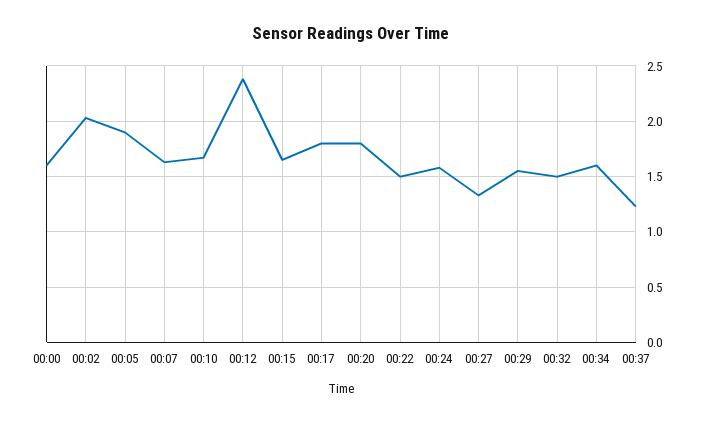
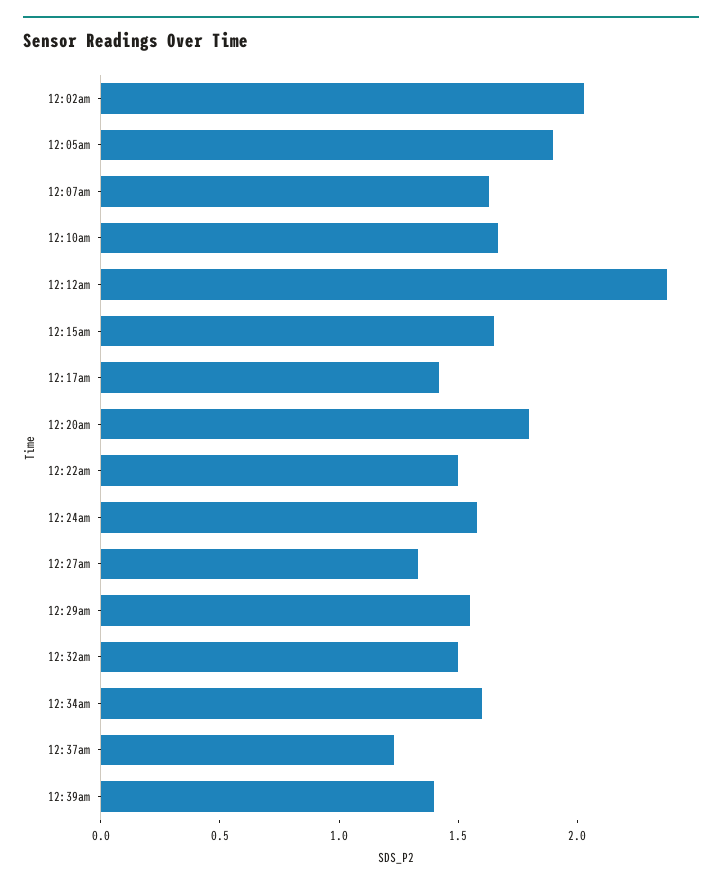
00:00: 1.6 -> none
00:17: 1.8 -> 1.4
12:39am: none -> 1.4

